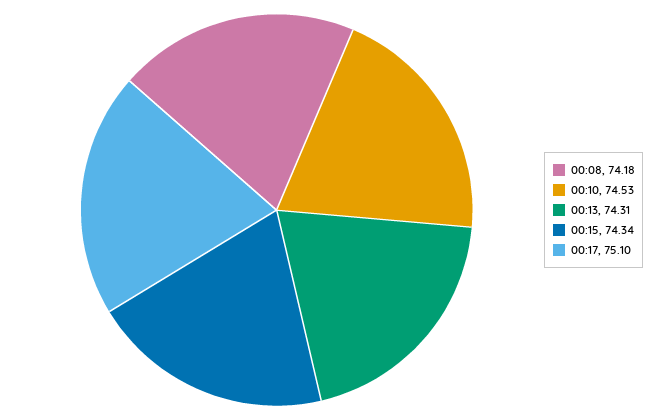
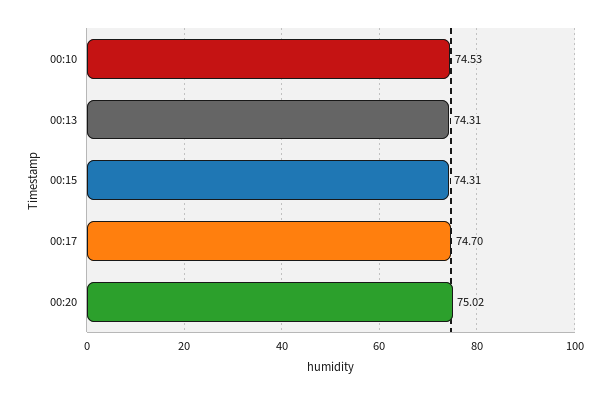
00:08: 74.18 -> none
00:15: 74.34 -> 74.31
00:17: 75.1 -> 74.7
00:20: none -> 75.02

